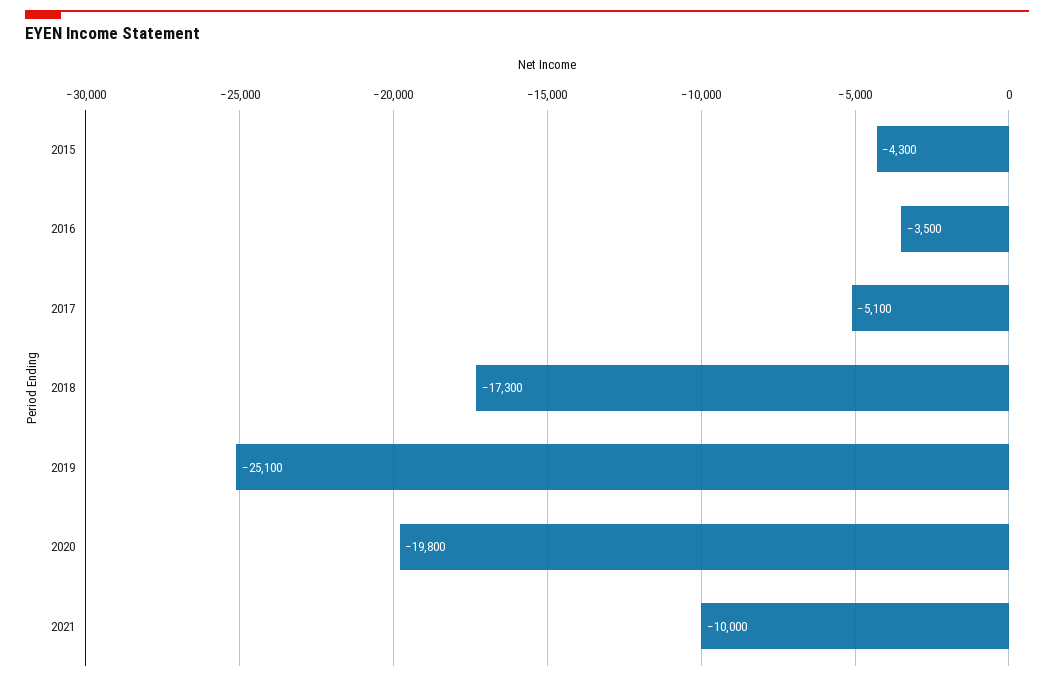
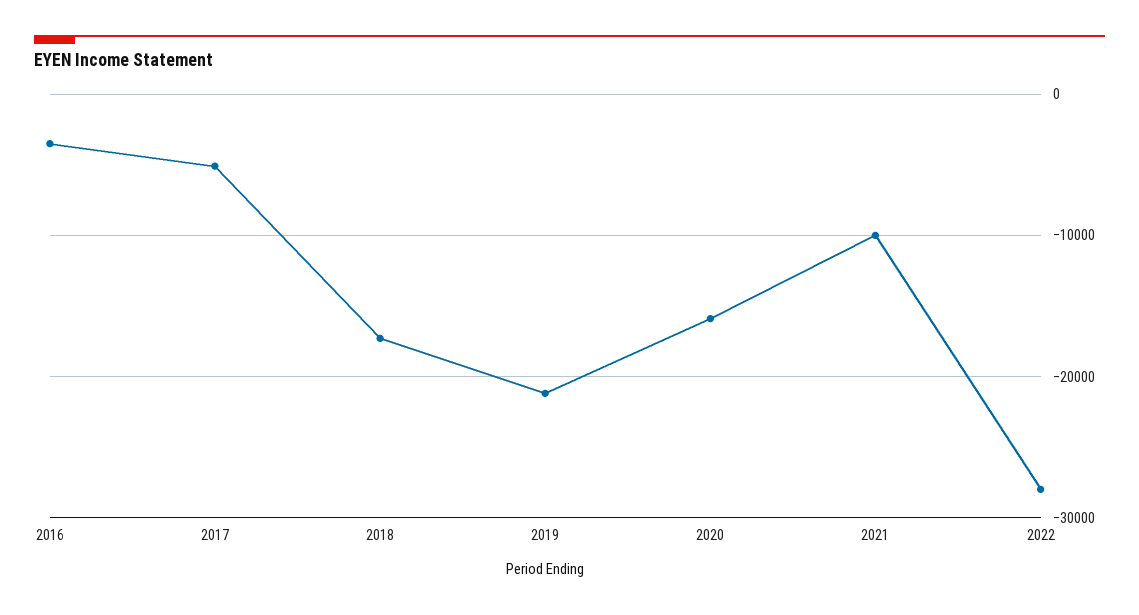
2015: -4300 -> none
2019: -25100 -> -21000
2020: -19800 -> -16000
2022: none -> -28000

